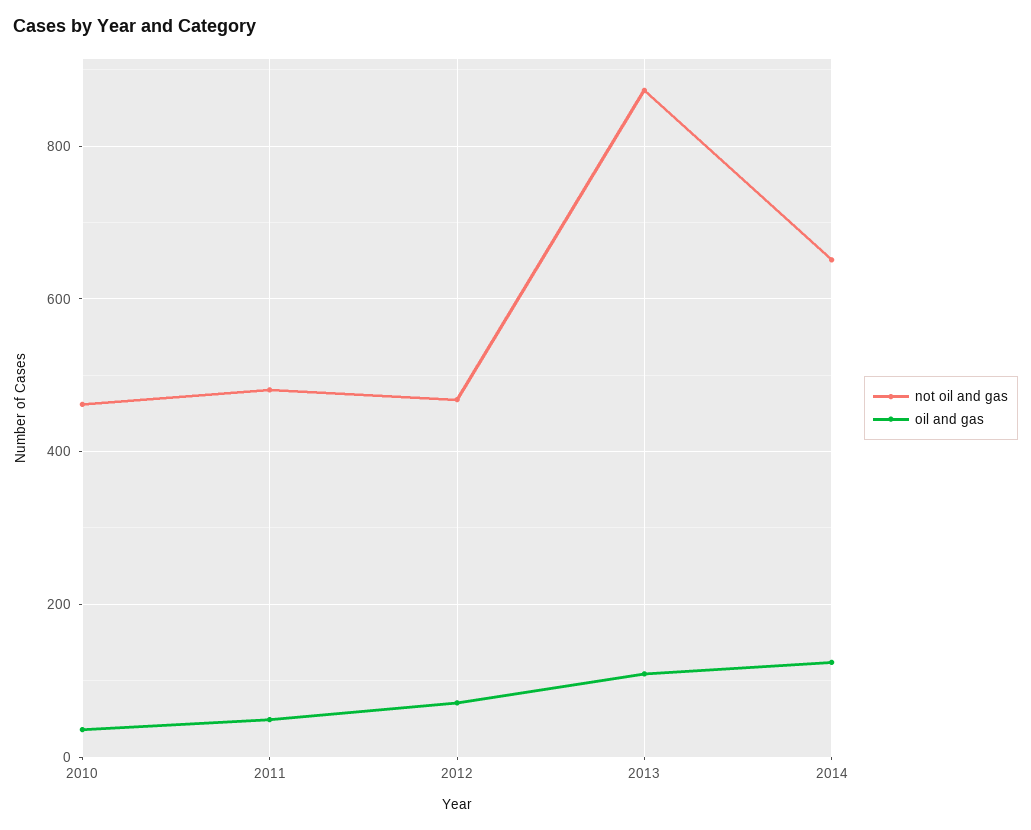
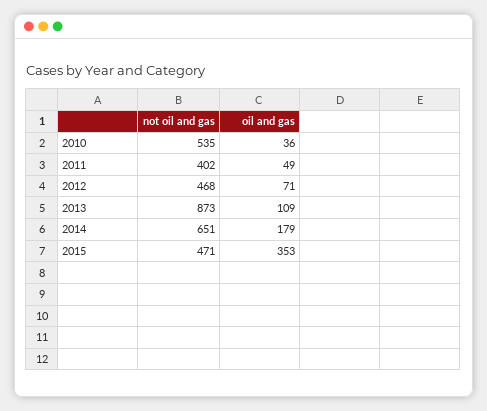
not oil and gas, 2010: 460 -> 535
not oil and gas, 2011: 480 -> 402
oil and gas, 2014: 120 -> 179
not oil and gas, 2015: none -> 471
oil and gas, 2015: none -> 353

